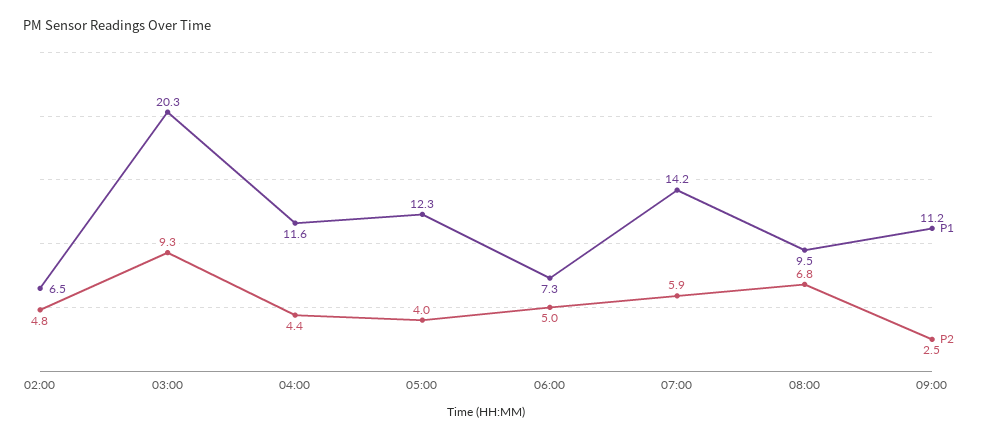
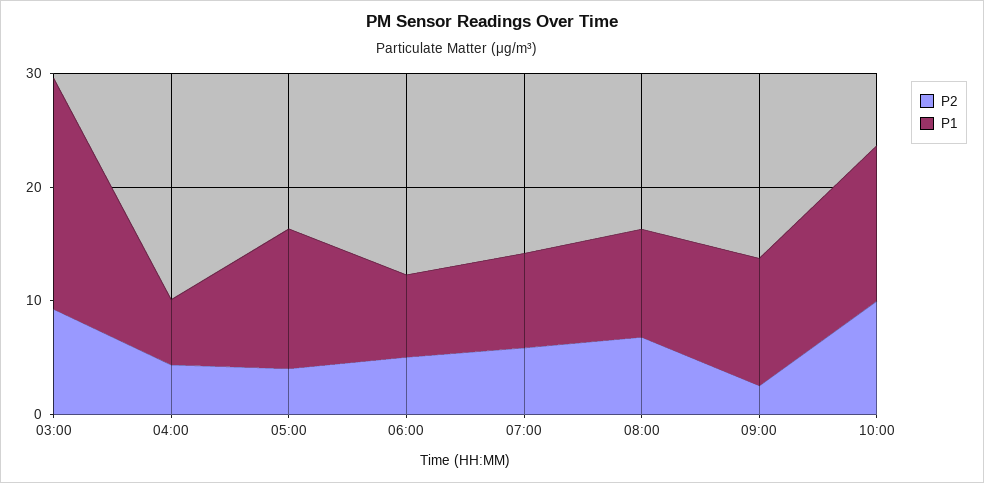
P1, 02:00: 6.5 -> none
P2, 02:00: 4.8 -> none
P1, 04:00: 11.6 -> 6
P1, 07:00: 14.2 -> 8
P2, 10:00: none -> 10
P1, 10:00: none -> 14

